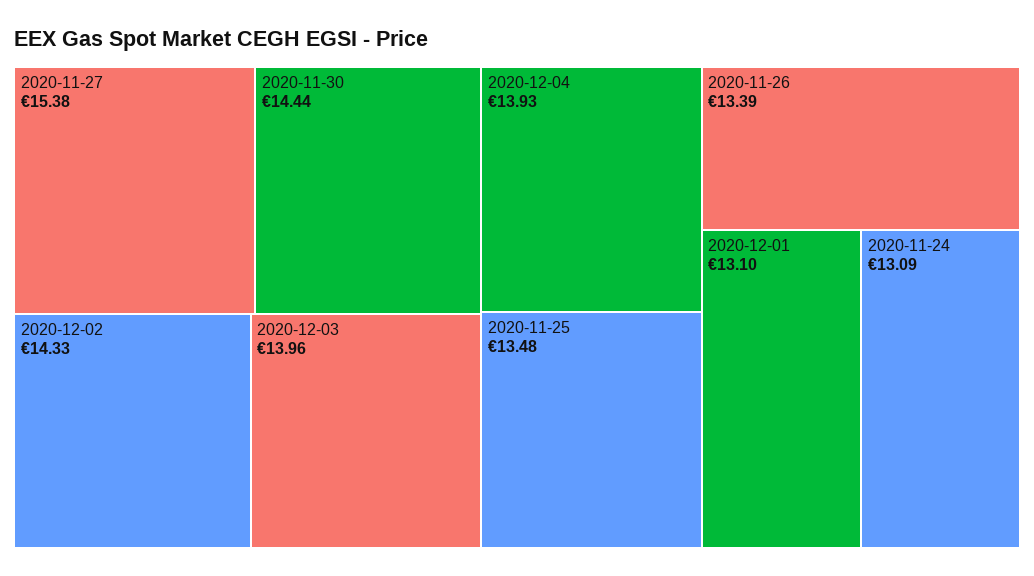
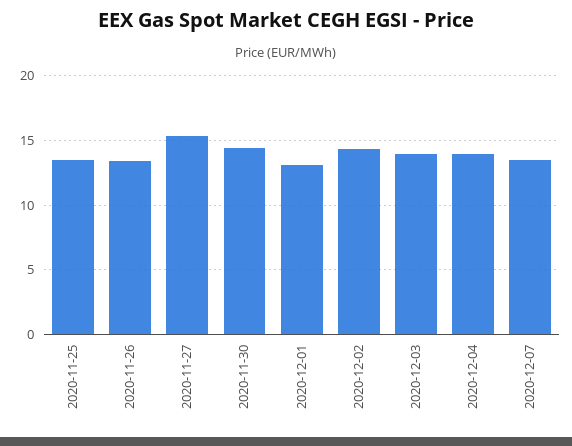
2020-11-24: 13.09 -> none
2020-12-07: none -> 13.5

